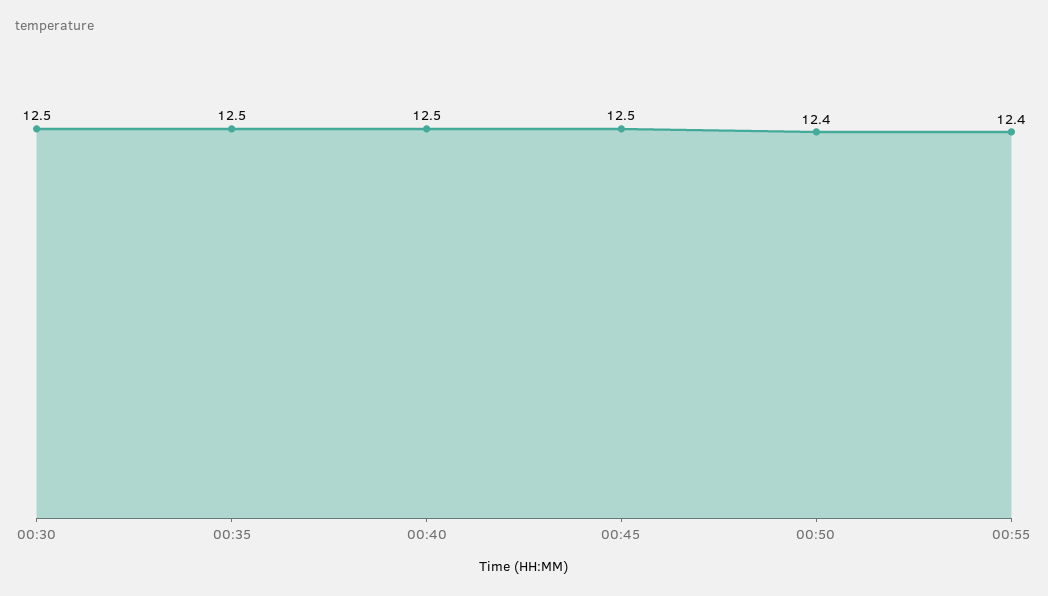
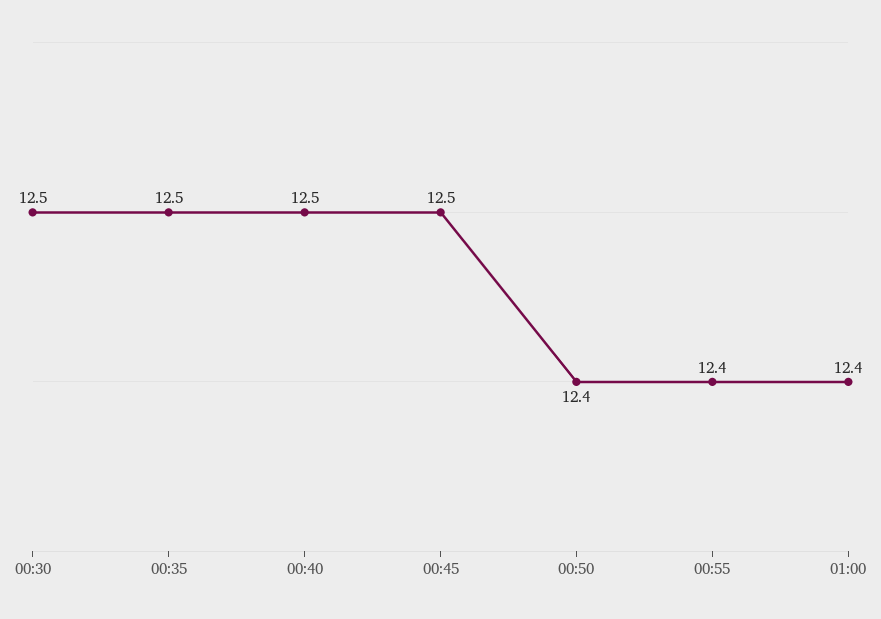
01:00: none -> 12.4

